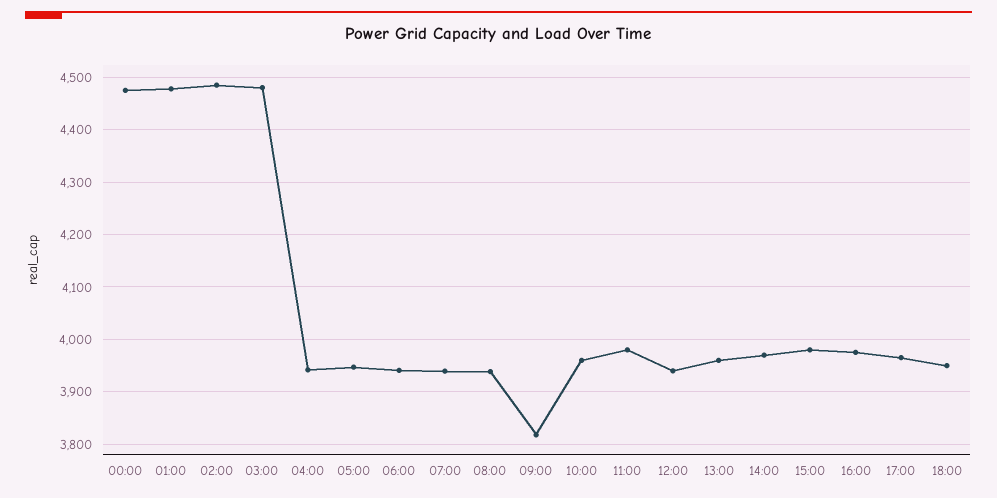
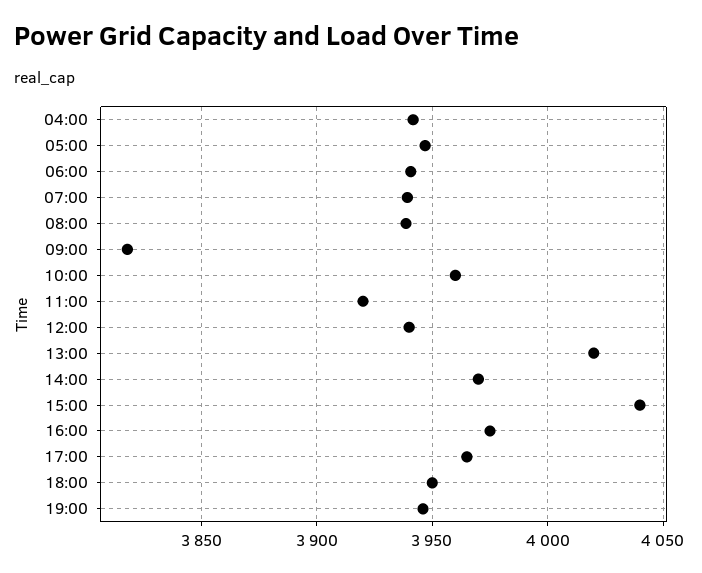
00:00: 4480 -> none
01:00: 4480 -> none
02:00: 4480 -> none
03:00: 4480 -> none
11:00: 3980 -> 3920
13:00: 3960 -> 4020
15:00: 3980 -> 4040
19:00: none -> 3945

